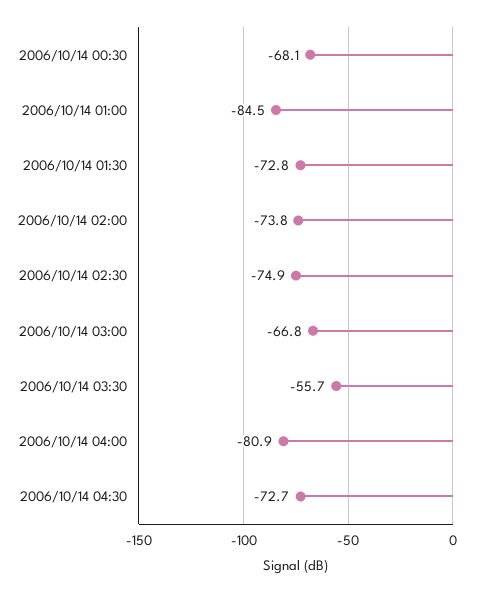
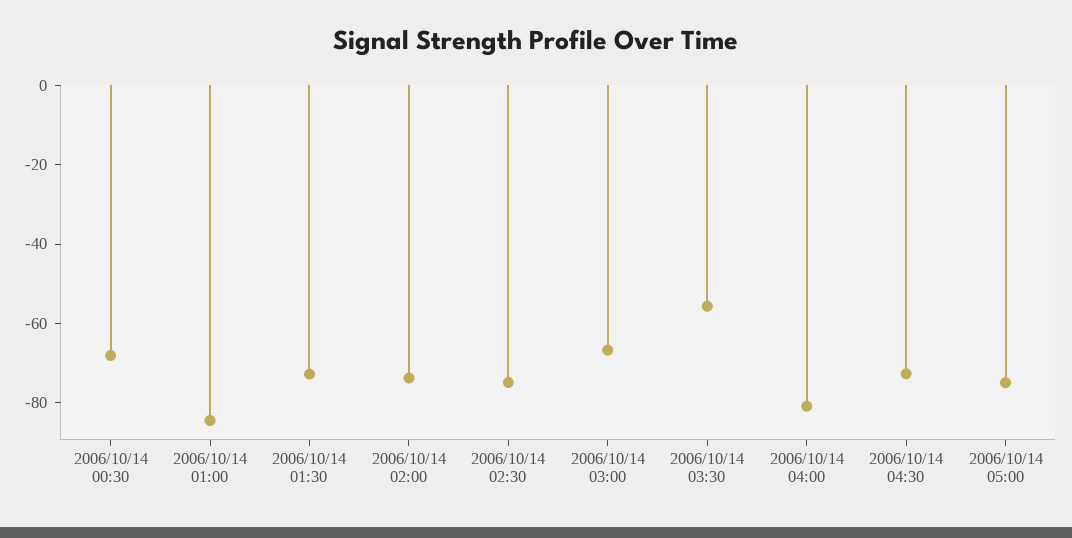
2006/10/14 05:00: none -> -75

